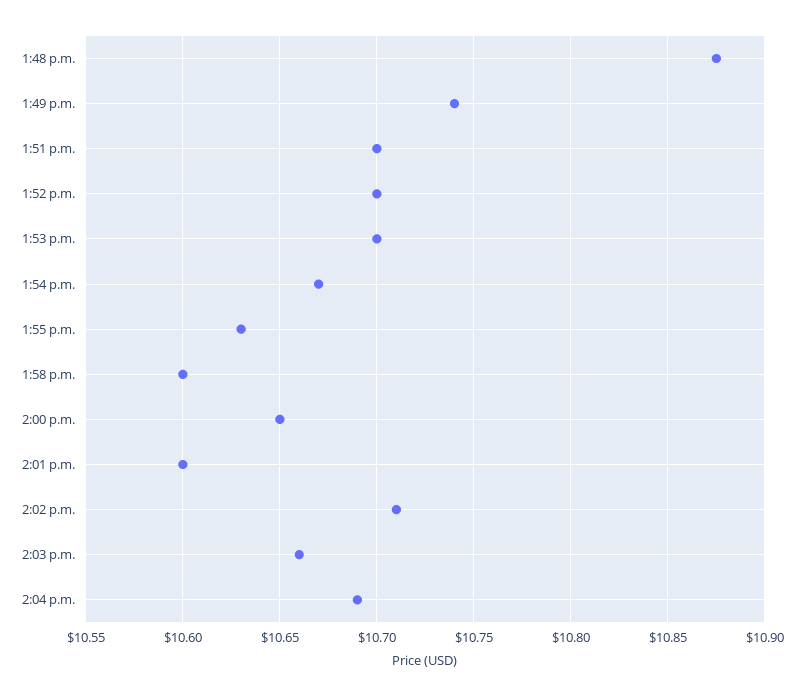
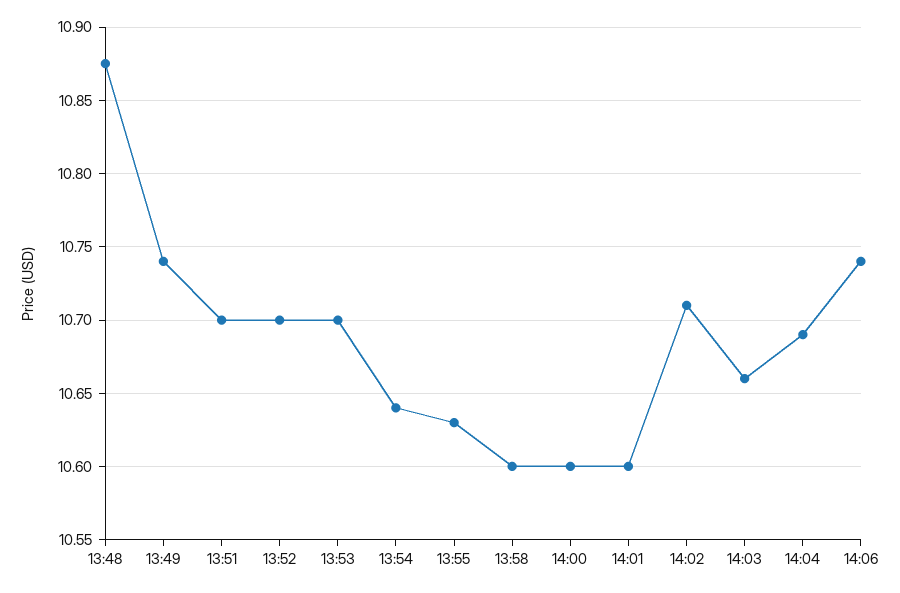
1:54 p.m.: 10.67 -> 10.64
2:00 p.m.: 10.65 -> 10.6
14:06: none -> 10.74

